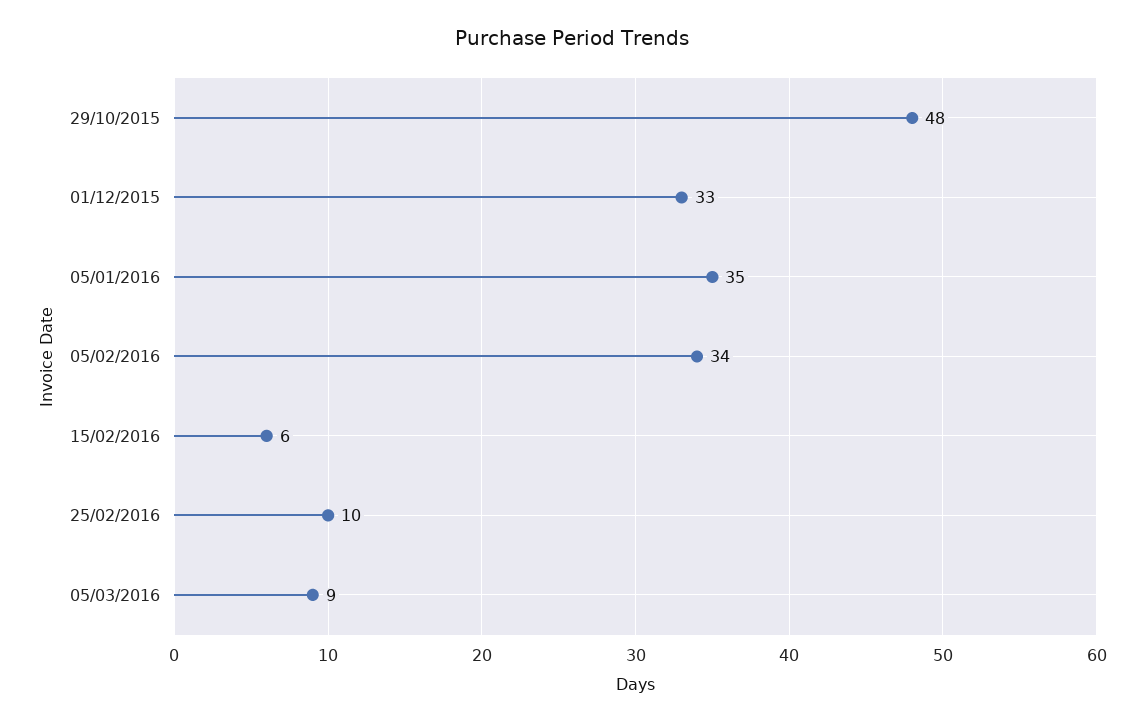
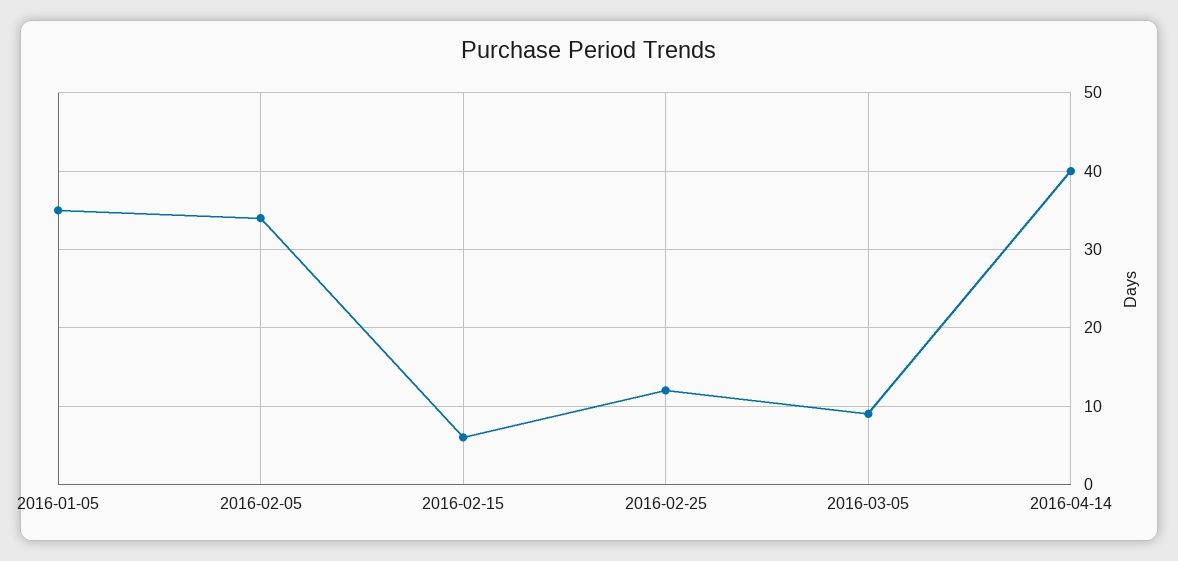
29/10/2015: 48 -> none
01/12/2015: 33 -> none
25/02/2016: 10 -> 12
2016-04-14: none -> 40

